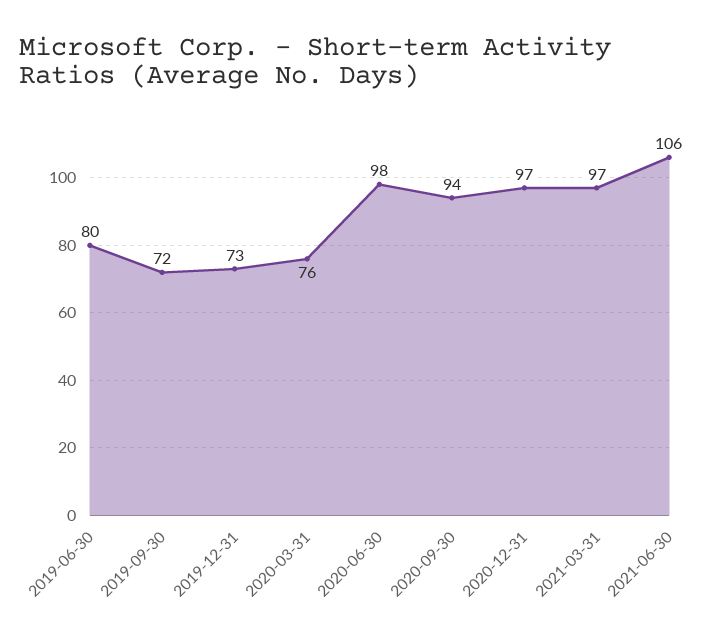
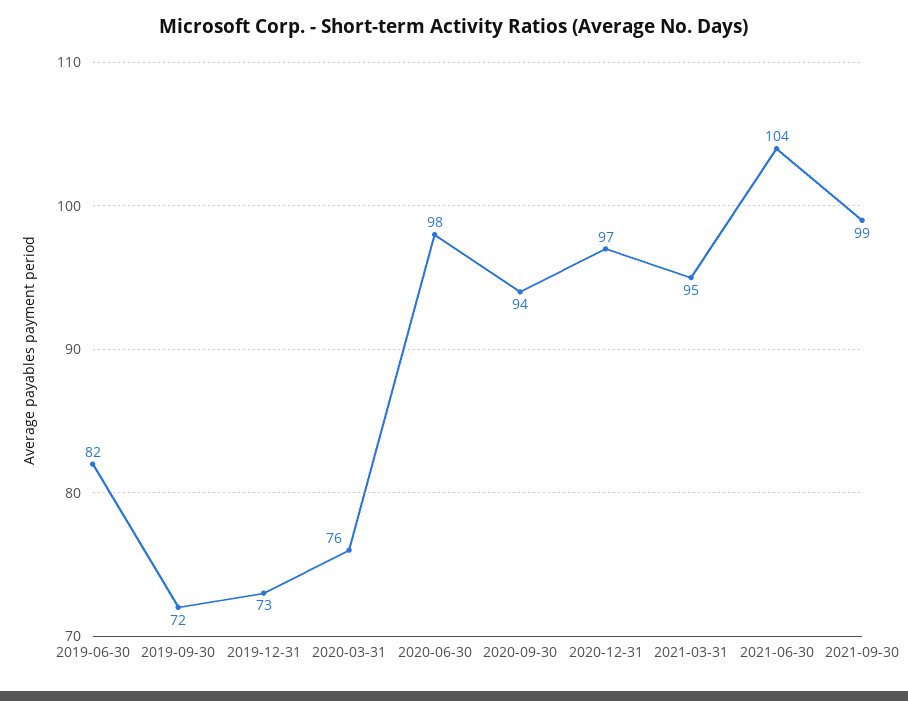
2019-06-30: 80 -> 82
2021-03-31: 97 -> 95
2021-06-30: 106 -> 104
2021-09-30: none -> 99

